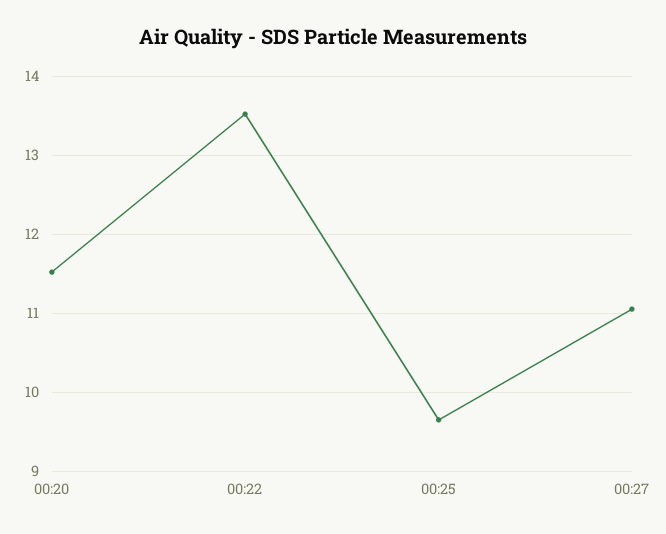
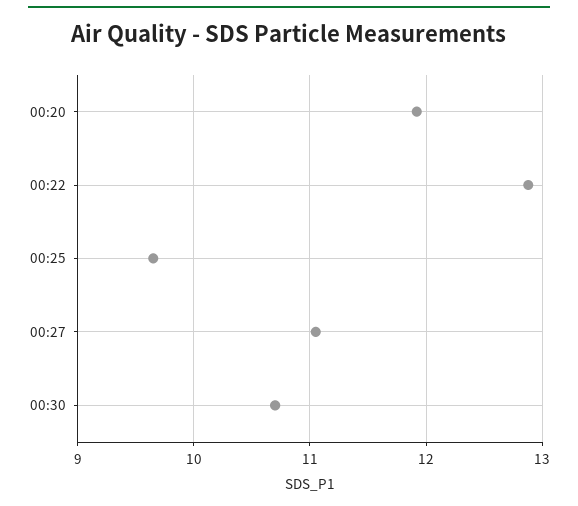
00:20: 11.5 -> 11.9
00:22: 13.5 -> 12.9
00:30: none -> 10.7

